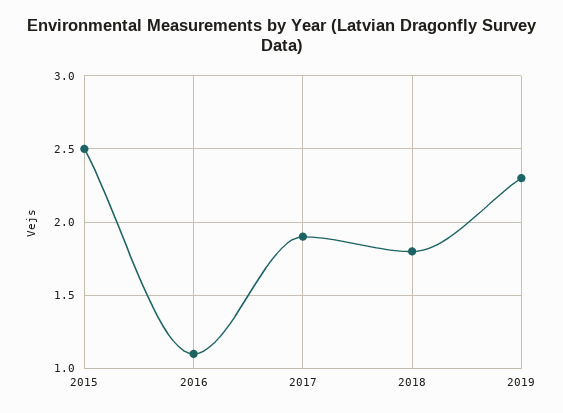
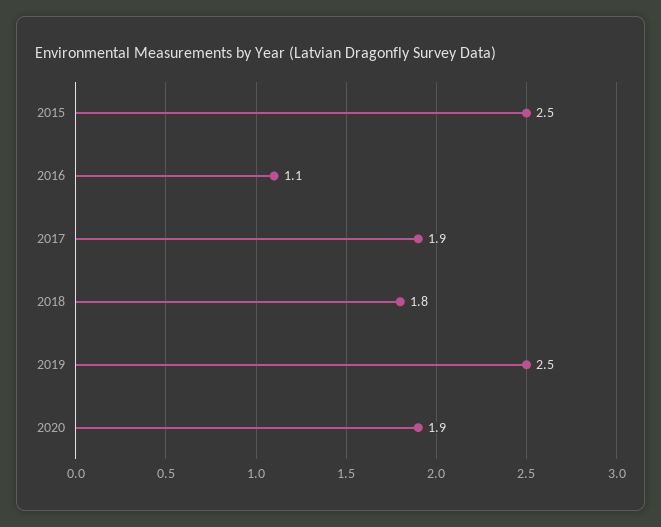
2019: 2.3 -> 2.5
2020: none -> 1.9

